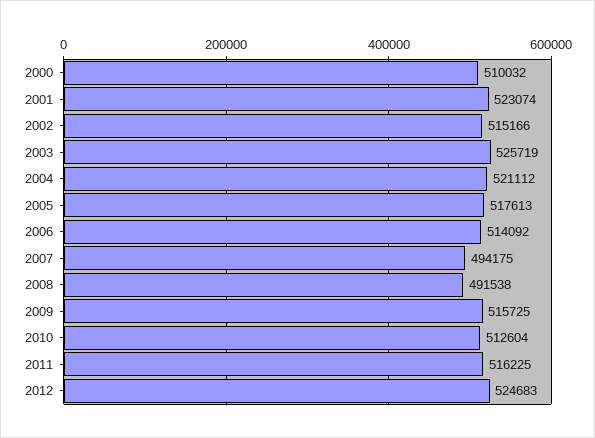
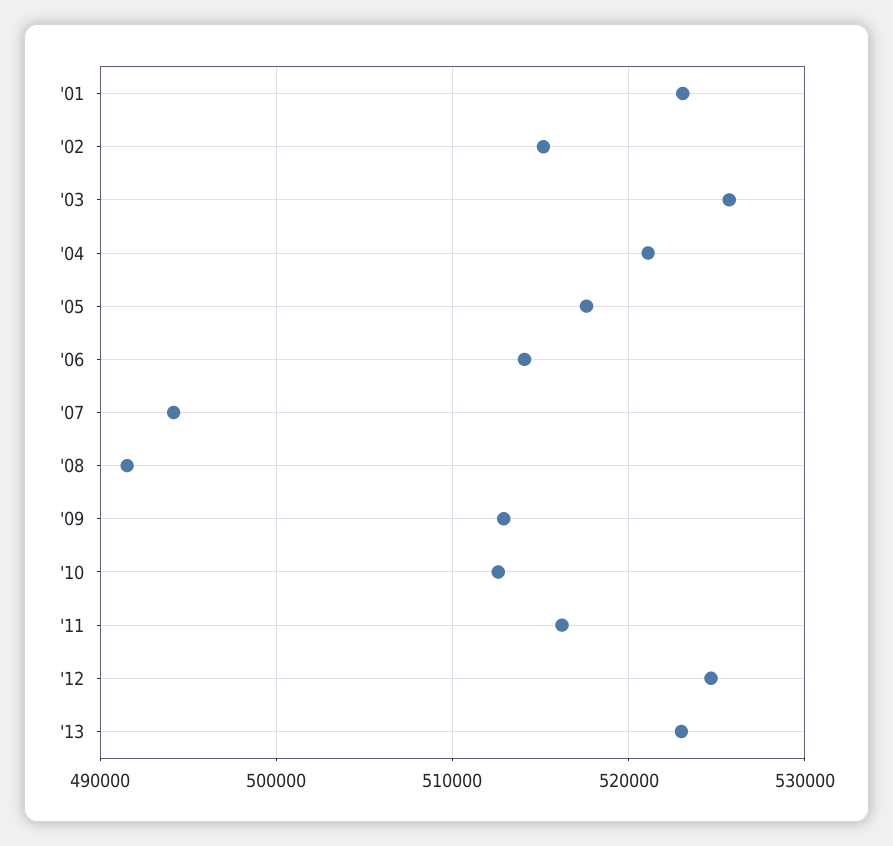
2000: 510032 -> none
2009: 515725 -> 513000
'13: none -> 523000

